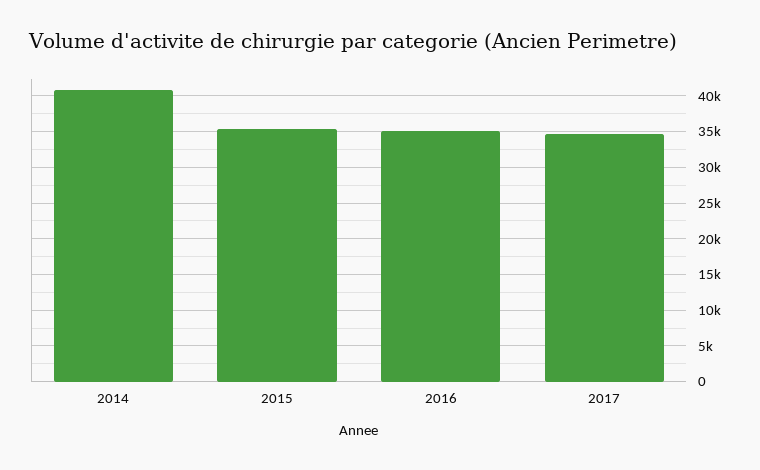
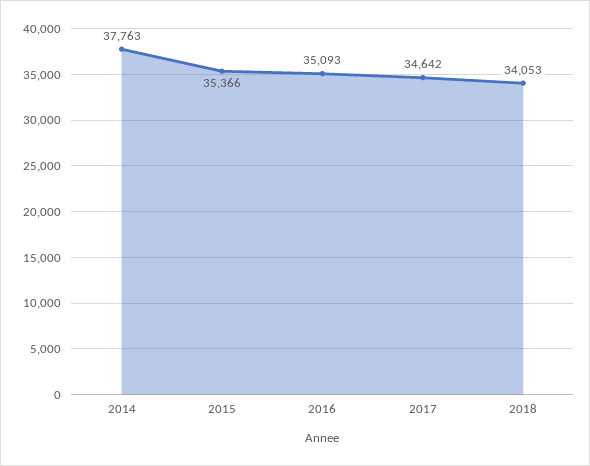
2014: 41000 -> 37763
2018: none -> 34053

